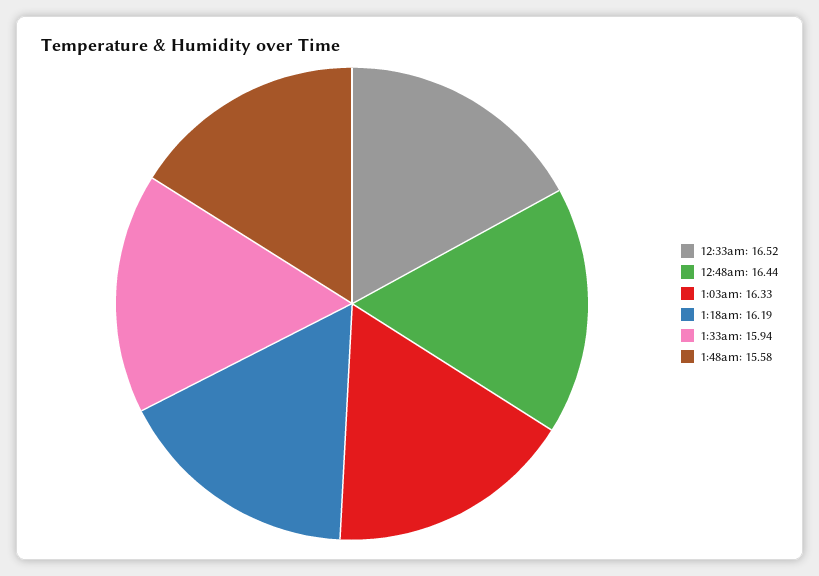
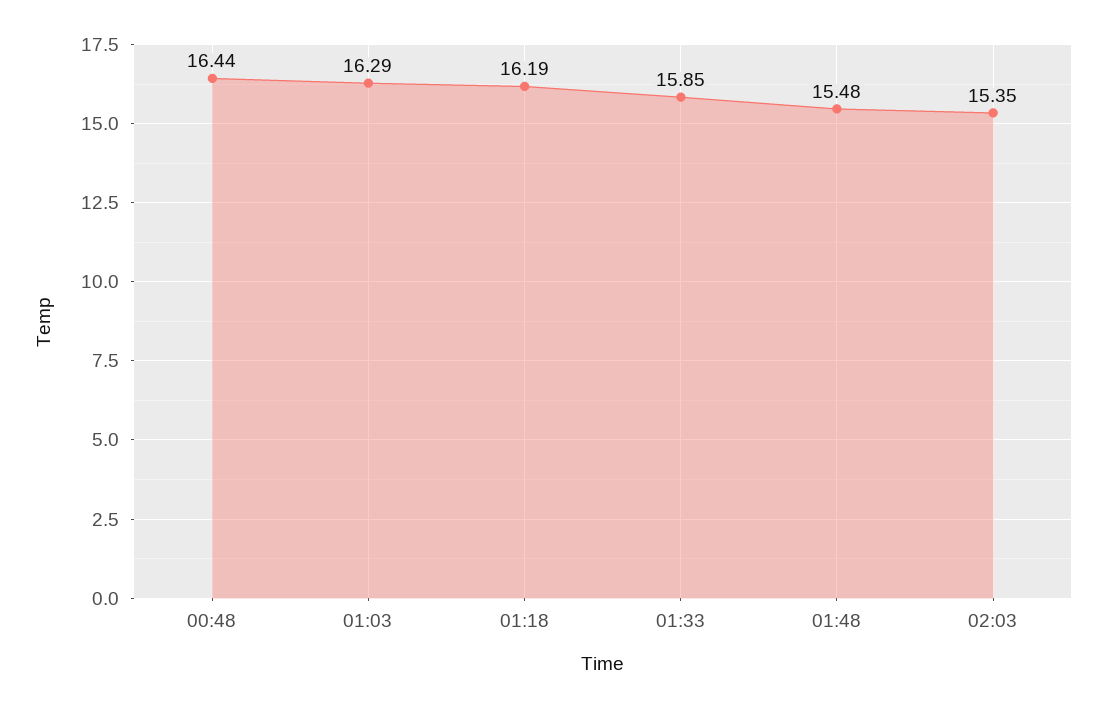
12:33am: 16.52 -> none
1:03am: 16.33 -> 16.29
1:33am: 15.94 -> 15.85
1:48am: 15.58 -> 15.48
02:03: none -> 15.35

